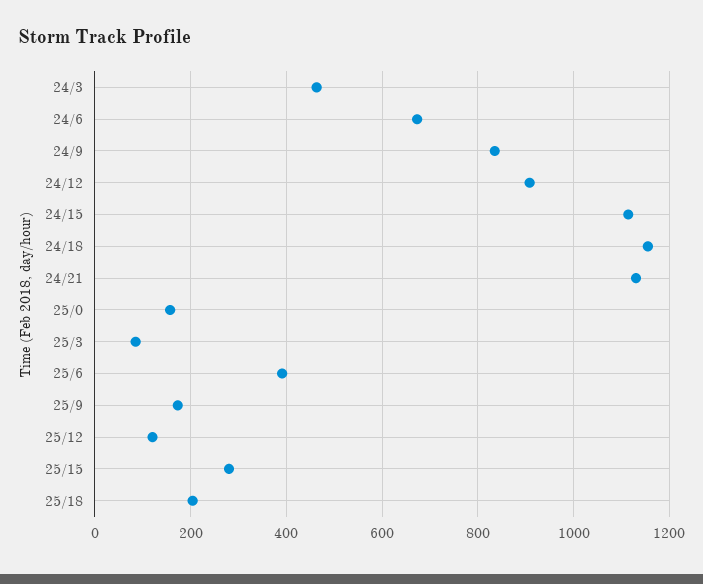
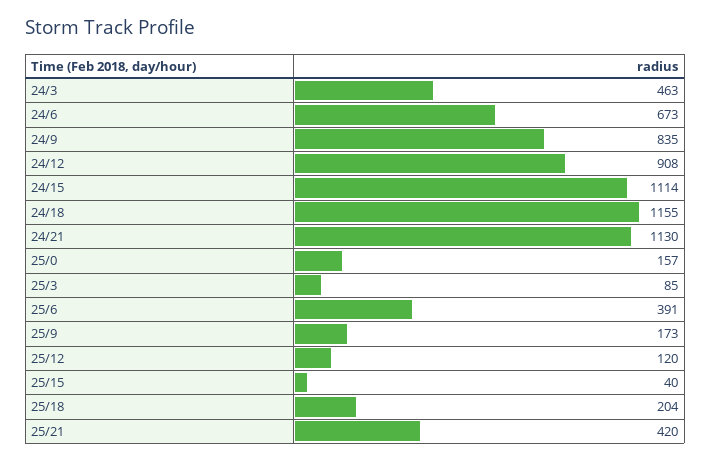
25/15: 280 -> 40
25/21: none -> 420

